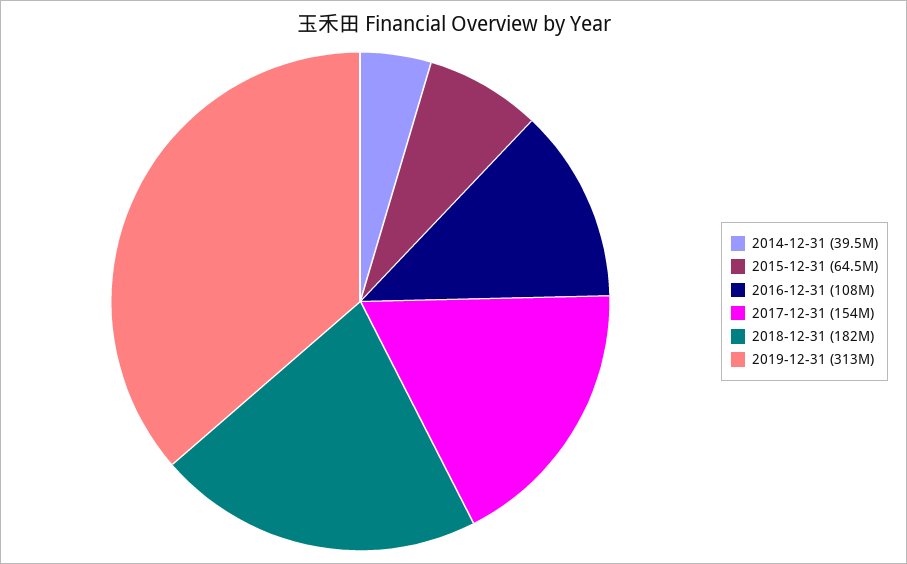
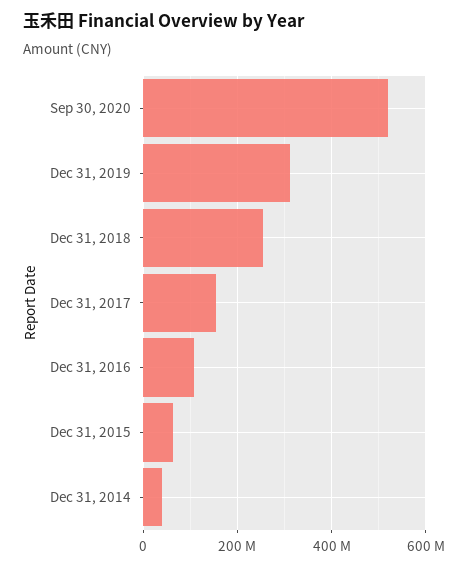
2018-12-31: 182000000 -> 260000000
Sep 30, 2020: none -> 520000000

